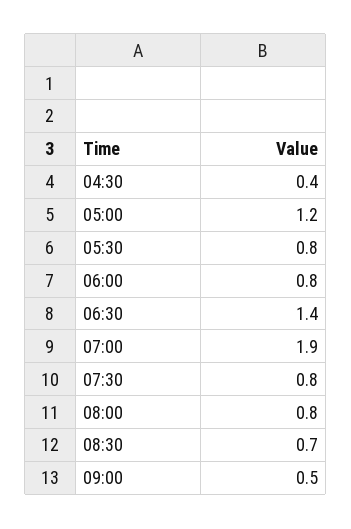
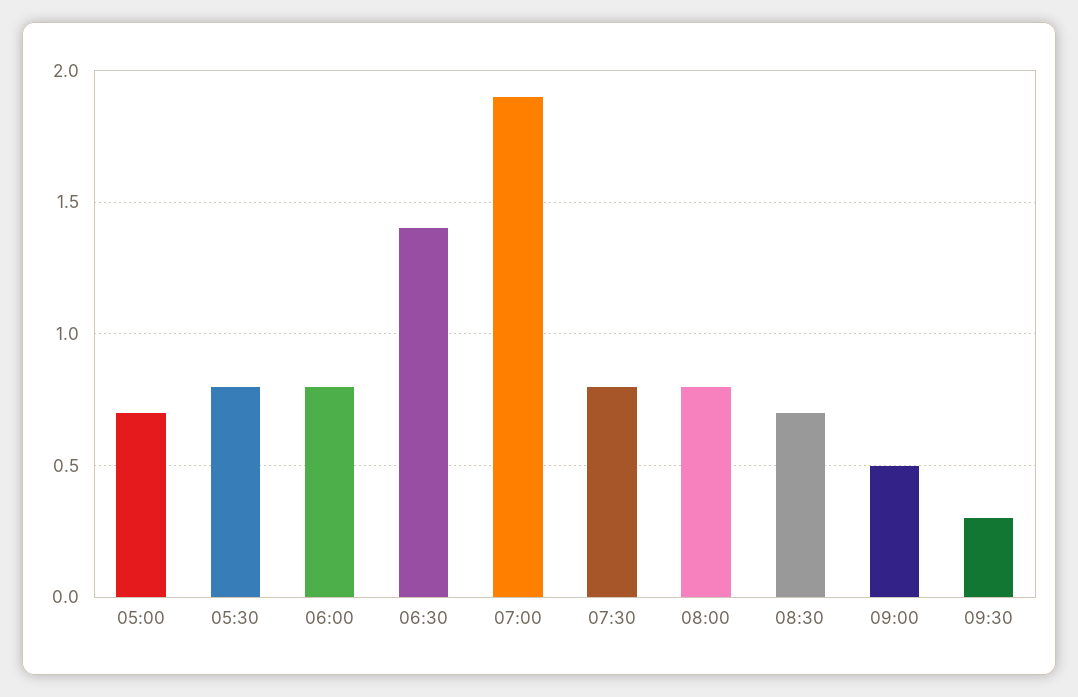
04:30: 0.4 -> none
05:00: 1.2 -> 0.7
09:30: none -> 0.3

